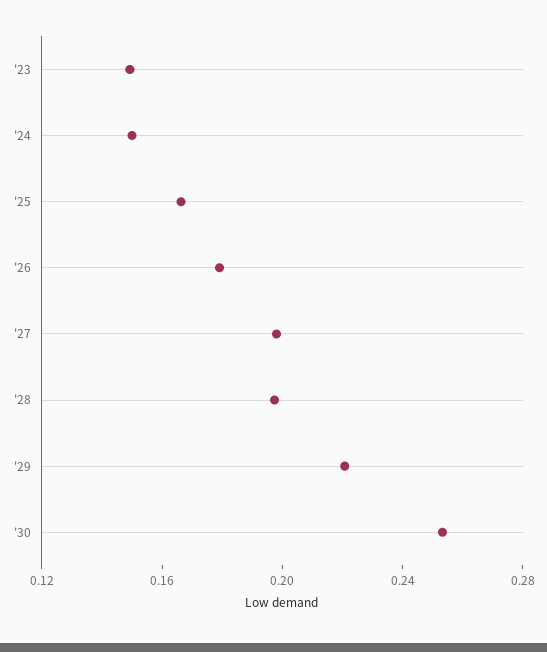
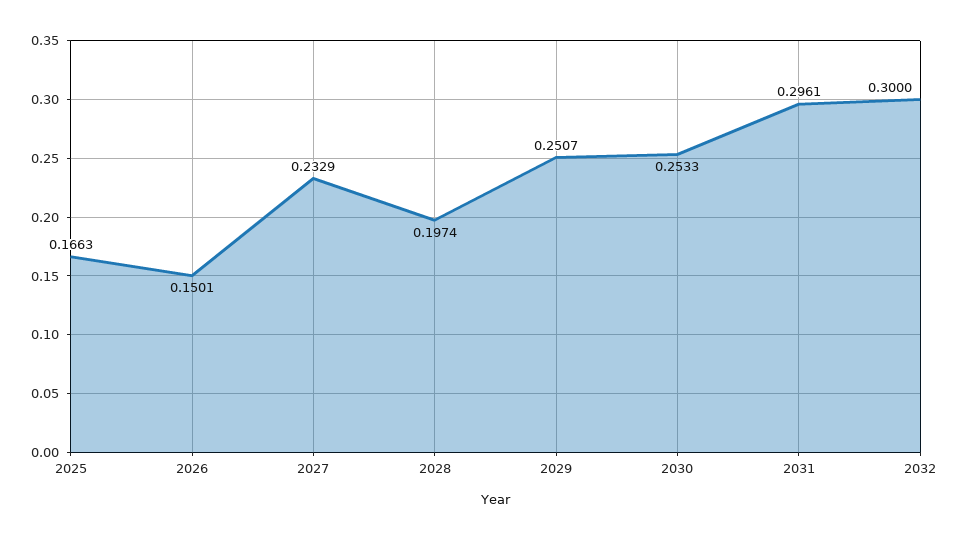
'23: 0.15 -> none
'24: 0.15 -> none
'26: 0.18 -> 0.1501
'27: 0.2 -> 0.2329
'29: 0.22 -> 0.2507
2031: none -> 0.2961
2032: none -> 0.3

